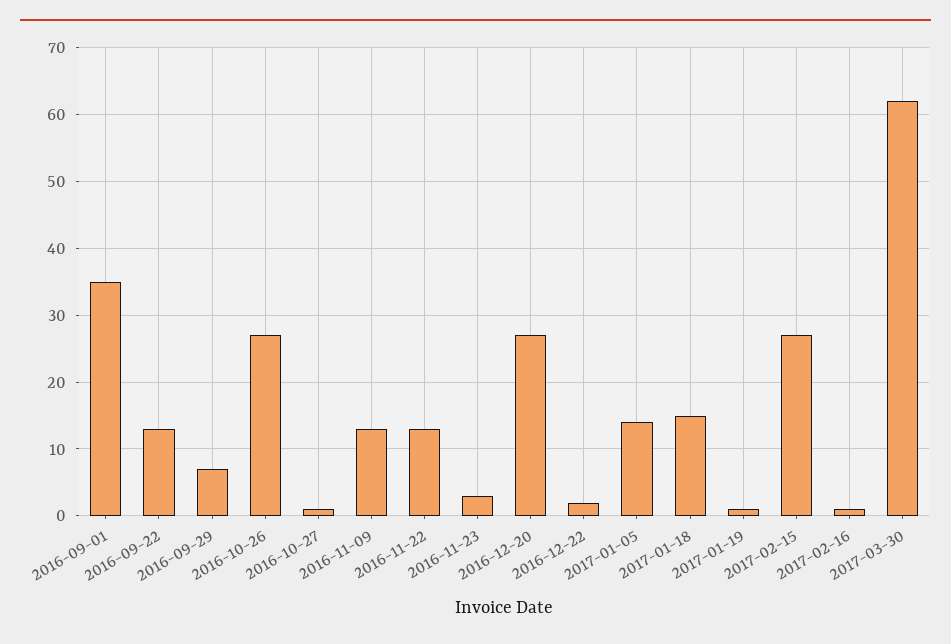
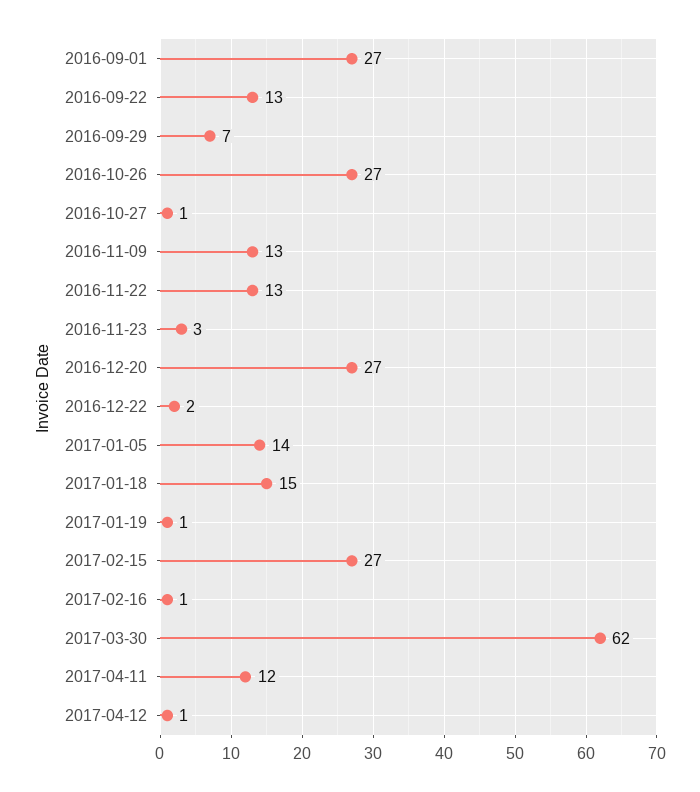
2016-09-01: 35 -> 27
2017-04-11: none -> 12
2017-04-12: none -> 1

